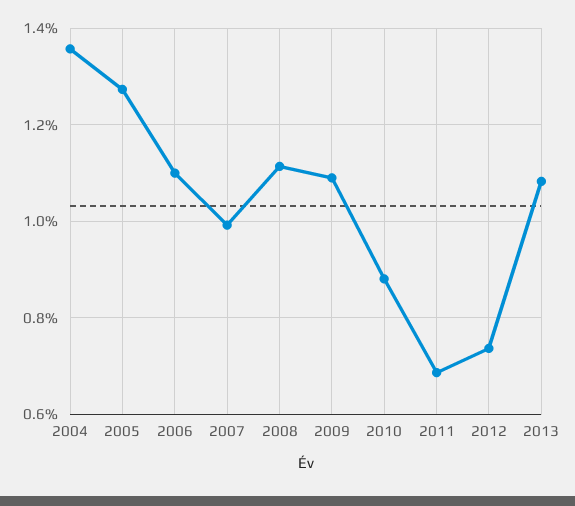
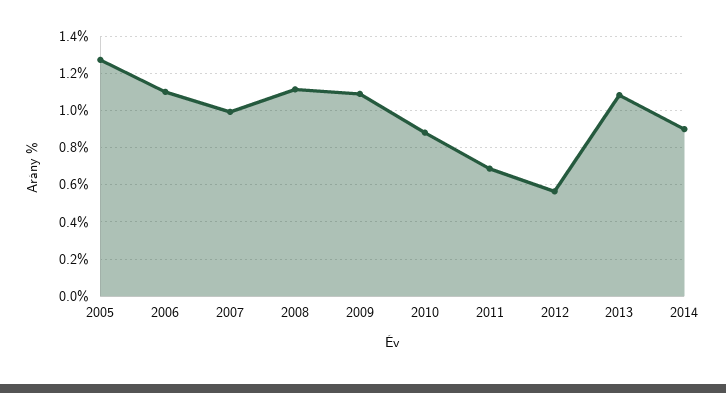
2004: 1.36 -> none
2012: 0.74 -> 0.55
2014: none -> 0.9

